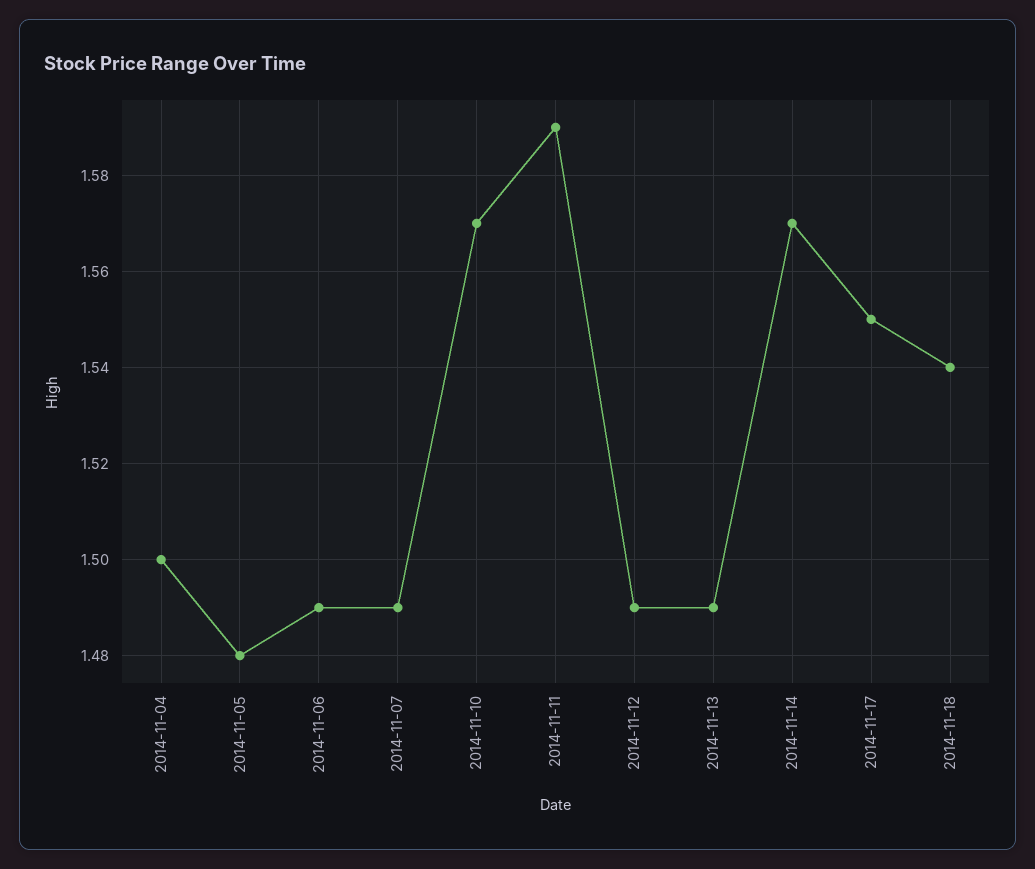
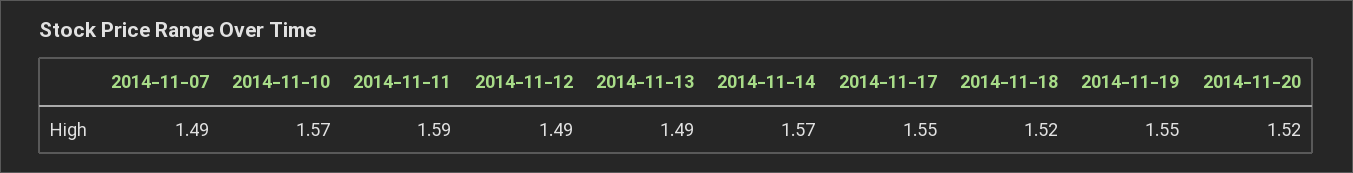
2014-11-04: 1.5 -> none
2014-11-05: 1.48 -> none
2014-11-06: 1.49 -> none
2014-11-18: 1.54 -> 1.52
2014-11-19: none -> 1.55
2014-11-20: none -> 1.52

